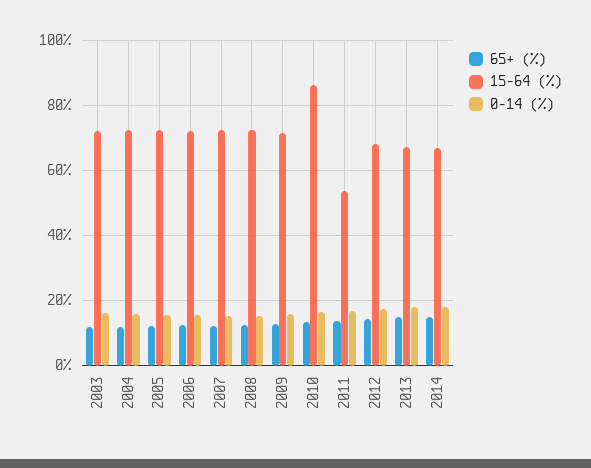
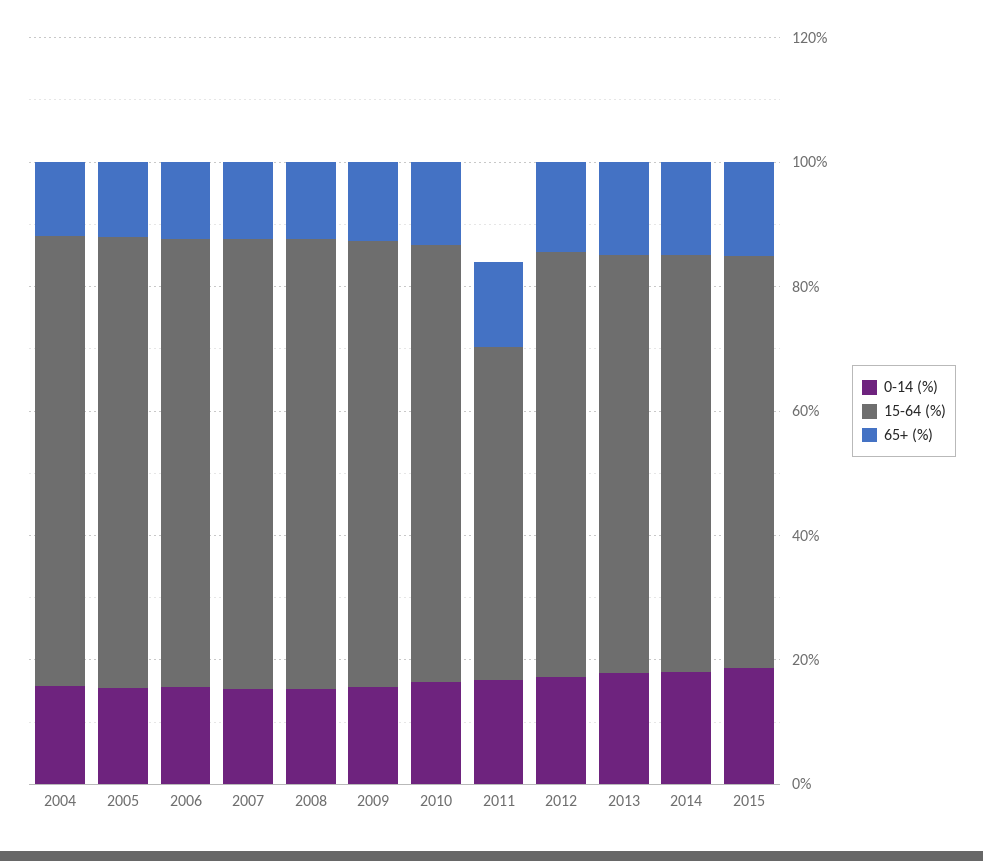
65+ (%), 2003: 12 -> none
15-64 (%), 2003: 72 -> none
0-14 (%), 2003: 16 -> none
15-64 (%), 2010: 86 -> 70
0-14 (%), 2015: none -> 20
15-64 (%), 2015: none -> 65
65+ (%), 2015: none -> 15

